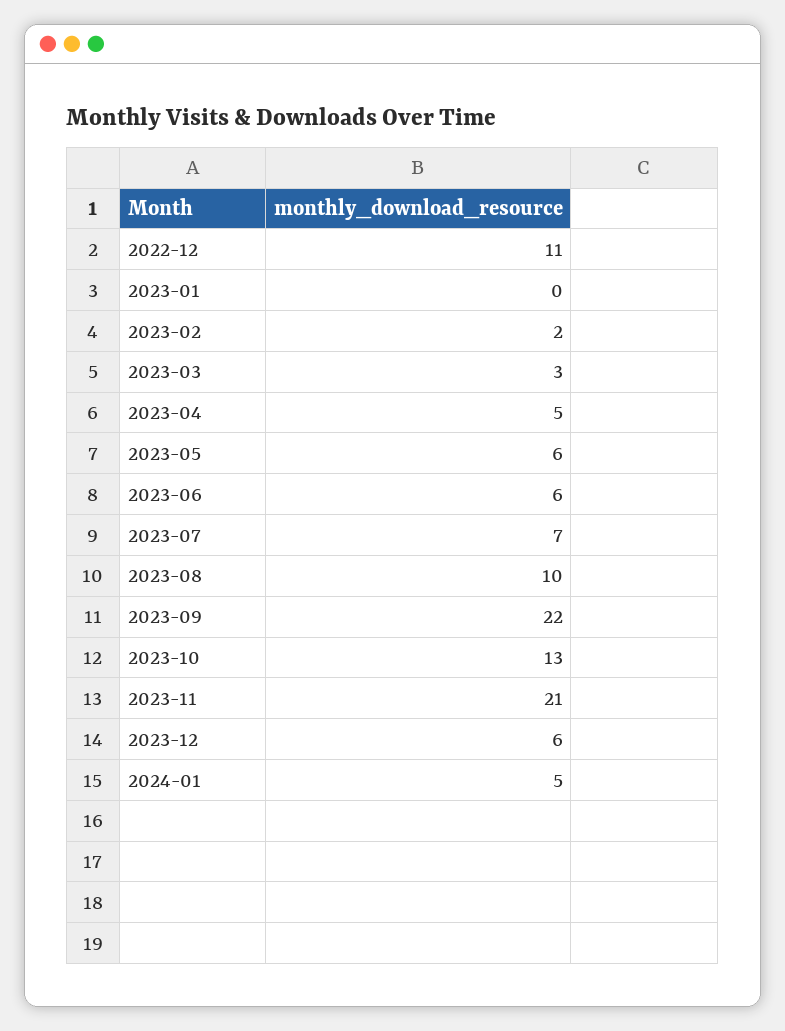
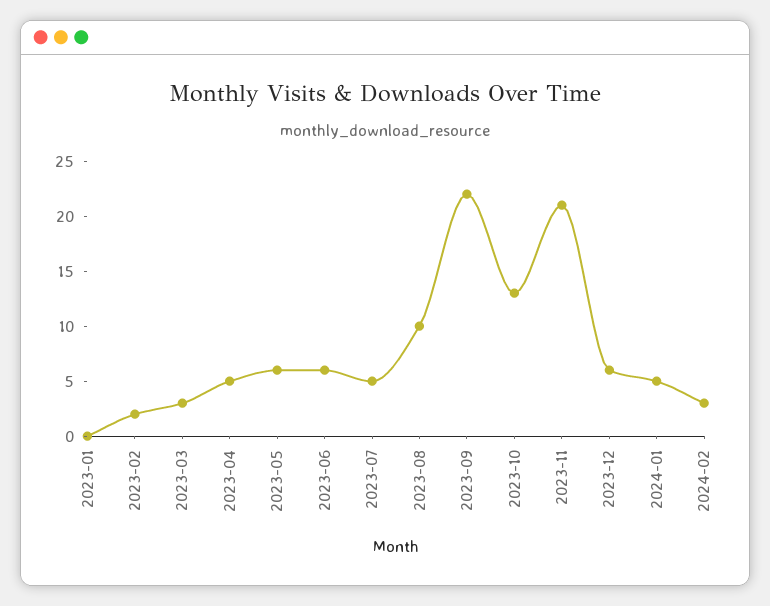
2022-12: 11 -> none
2023-07: 7 -> 5
2024-02: none -> 3

